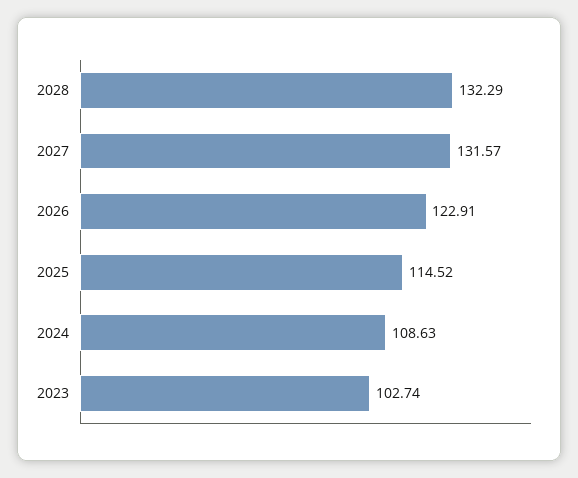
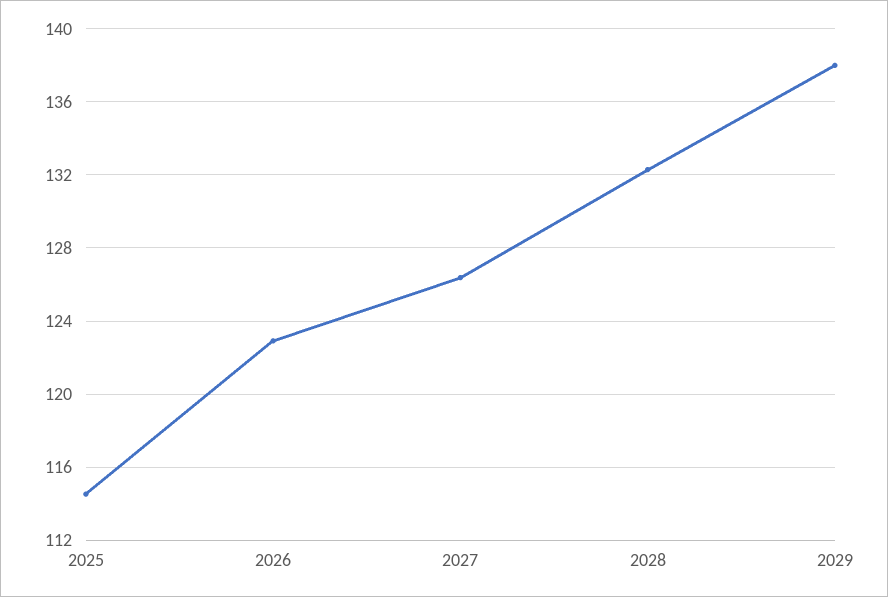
2027: 131.57 -> 126.5
2024: 108.63 -> none
2023: 102.74 -> none
2029: none -> 138

